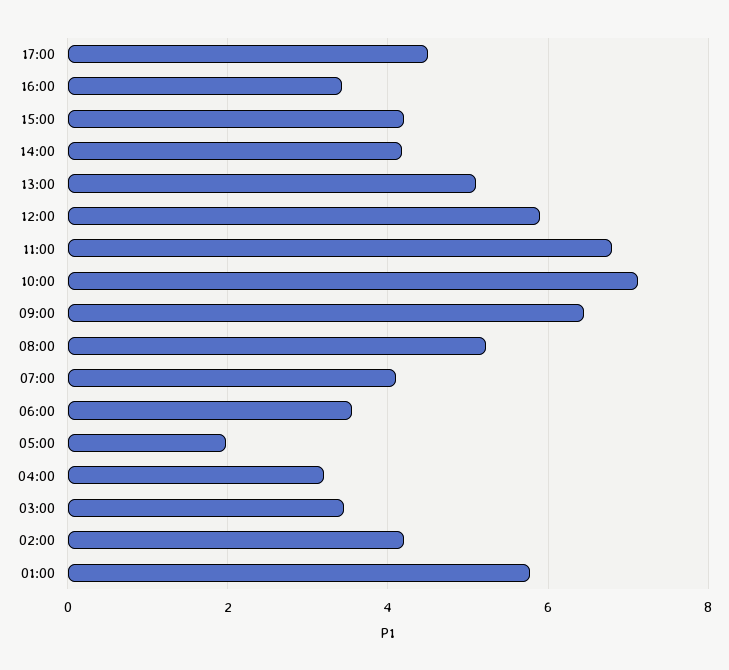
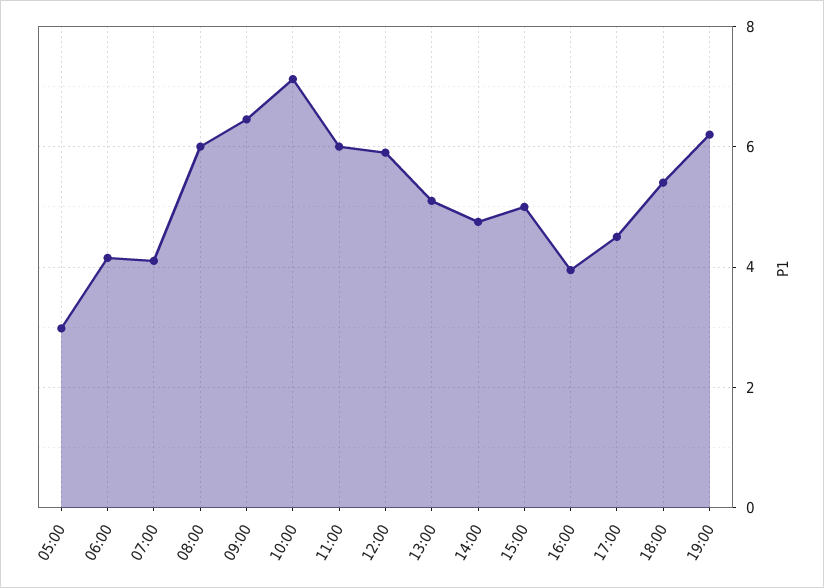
16:00: 3.4 -> 4
15:00: 4.2 -> 5
14:00: 4.2 -> 4.8
11:00: 6.8 -> 6
08:00: 5.2 -> 6
06:00: 3.6 -> 4.2
05:00: 2 -> 3
04:00: 3.2 -> none
03:00: 3.4 -> none
02:00: 4.2 -> none
01:00: 5.8 -> none
18:00: none -> 5.4
19:00: none -> 6.2

